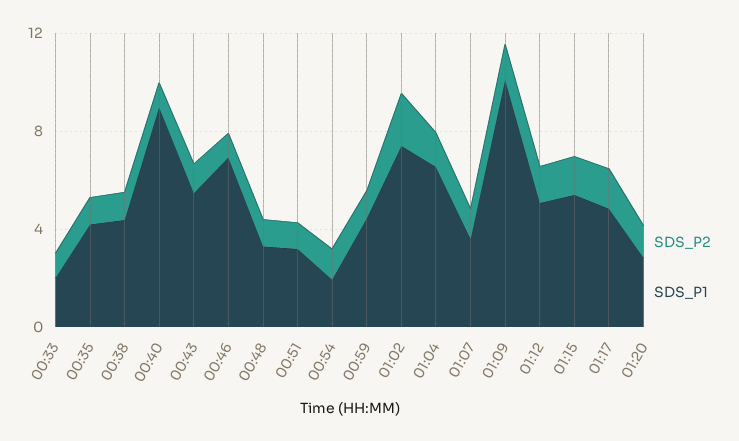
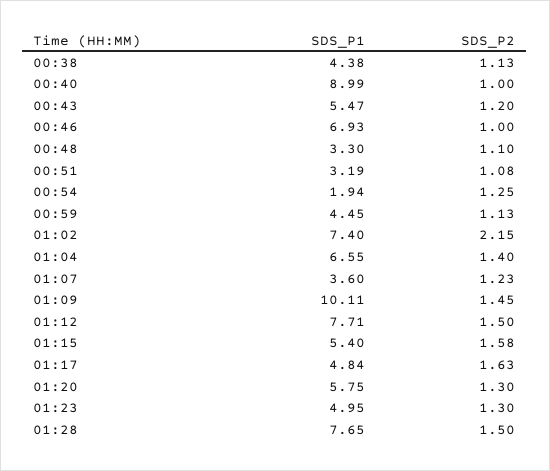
SDS_P2, 00:33: 1 -> none
SDS_P1, 00:33: 2 -> none
SDS_P2, 00:35: 1 -> none
SDS_P1, 00:35: 4 -> none
SDS_P1, 01:12: 5 -> 7.71
SDS_P1, 01:20: 3 -> 5.75
SDS_P1, 01:23: none -> 4.95
SDS_P2, 01:23: none -> 1.3
SDS_P1, 01:28: none -> 7.65
SDS_P2, 01:28: none -> 1.5

